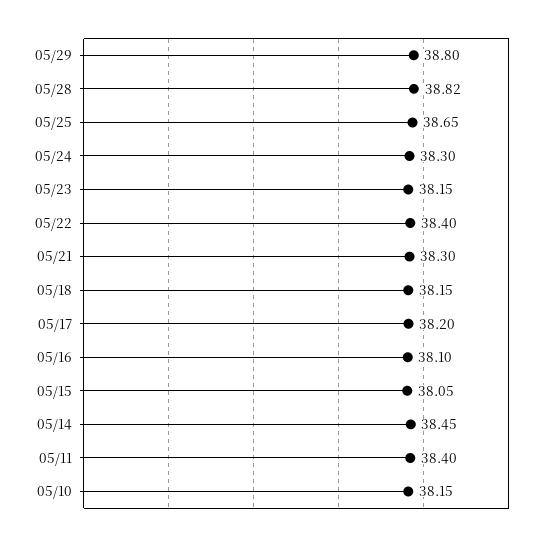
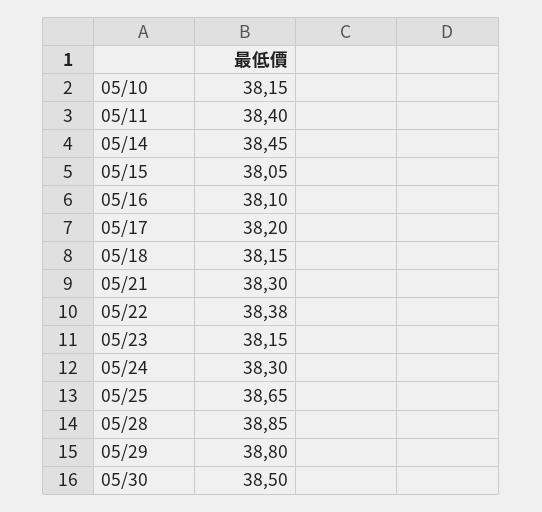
05/28: 38.82 -> 38.85
05/22: 38.4 -> 38.38
05/30: none -> 38.5

